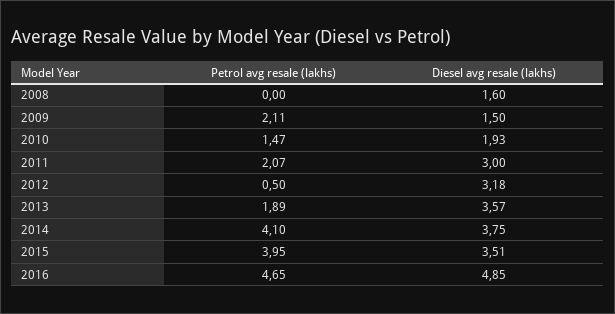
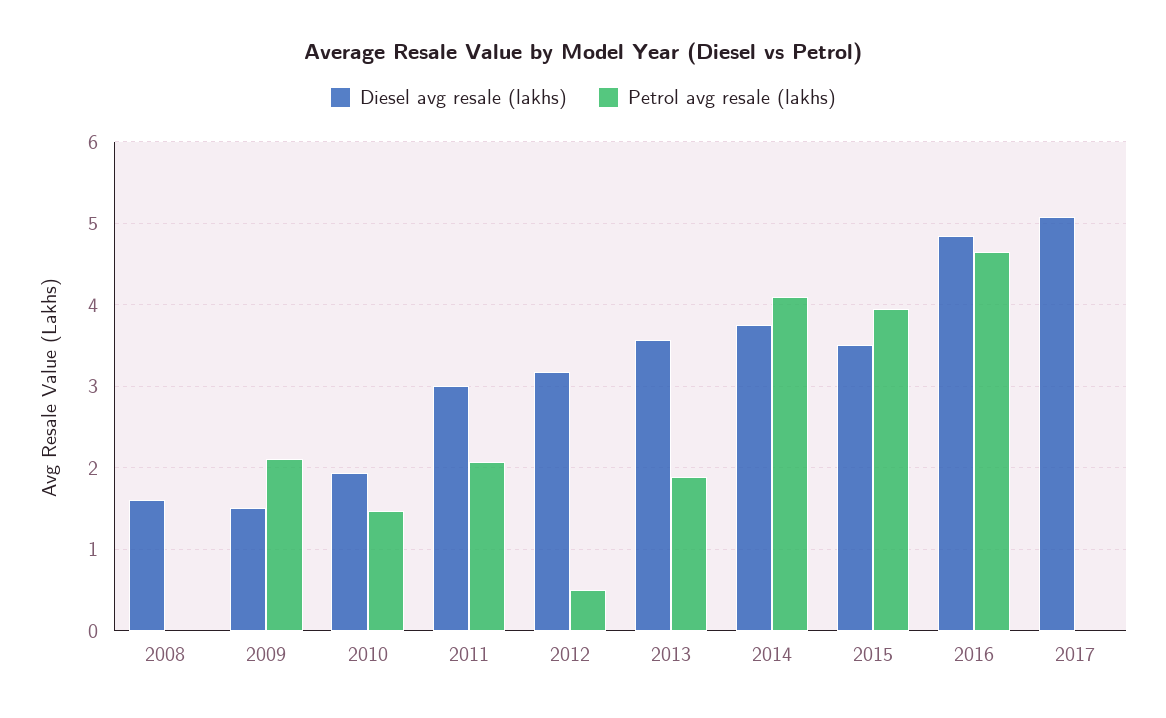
Diesel avg resale (lakhs), 2017: none -> 5.1
Petrol avg resale (lakhs), 2017: none -> 0

